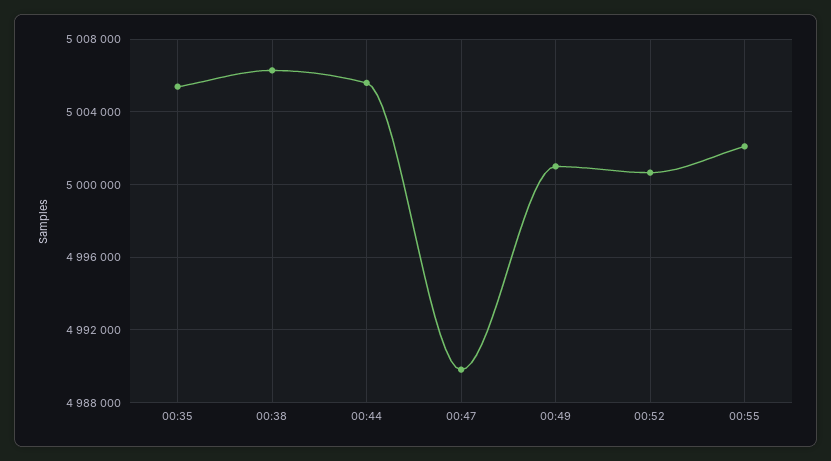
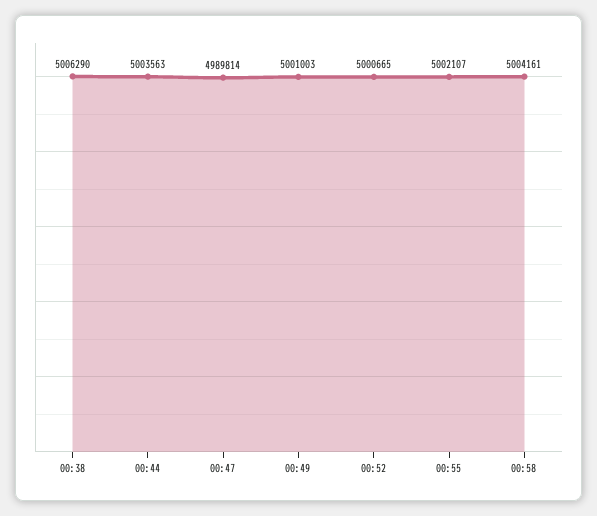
00:35: 5005500 -> none
00:44: 5005500 -> 5003563
00:58: none -> 5004161

